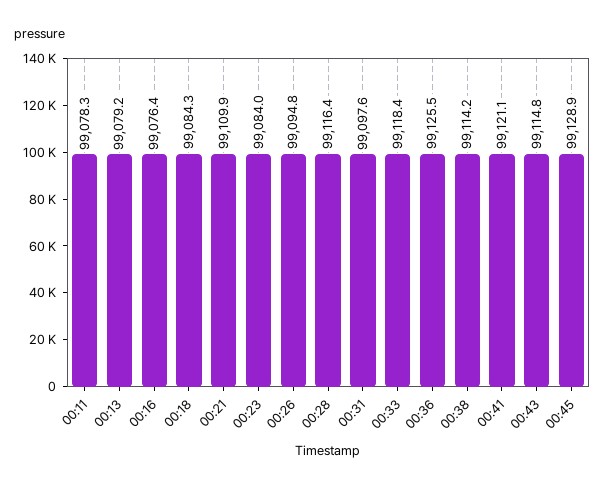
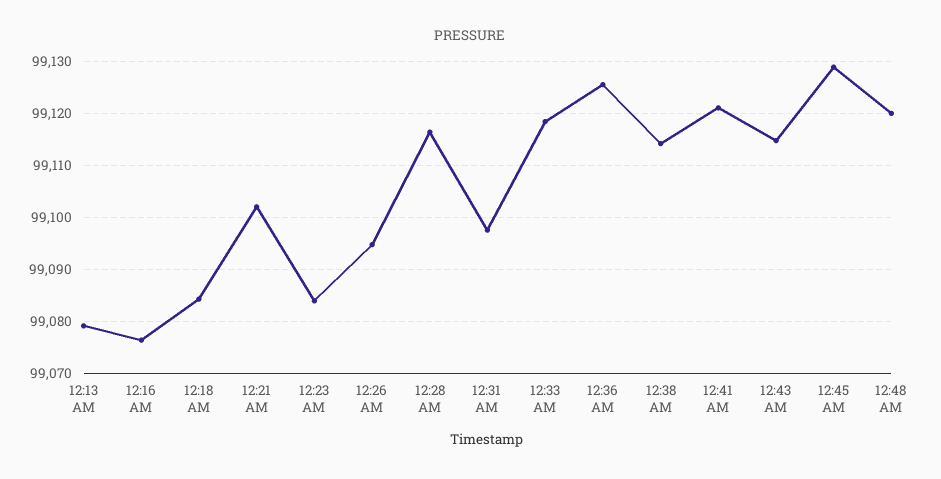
00:11: 99078.3 -> none
00:21: 99109.9 -> 99102
12:48 AM: none -> 99120

